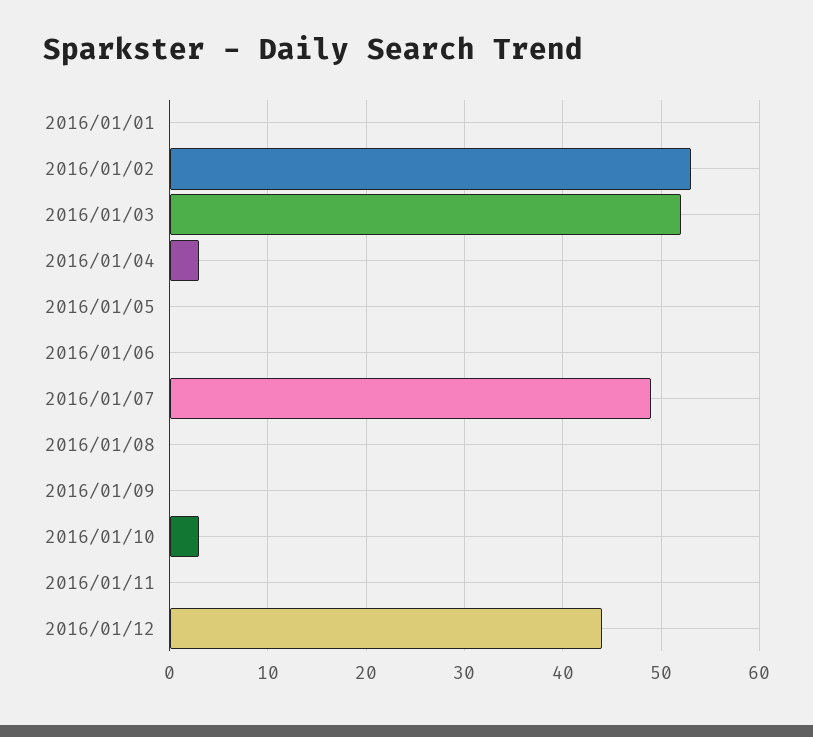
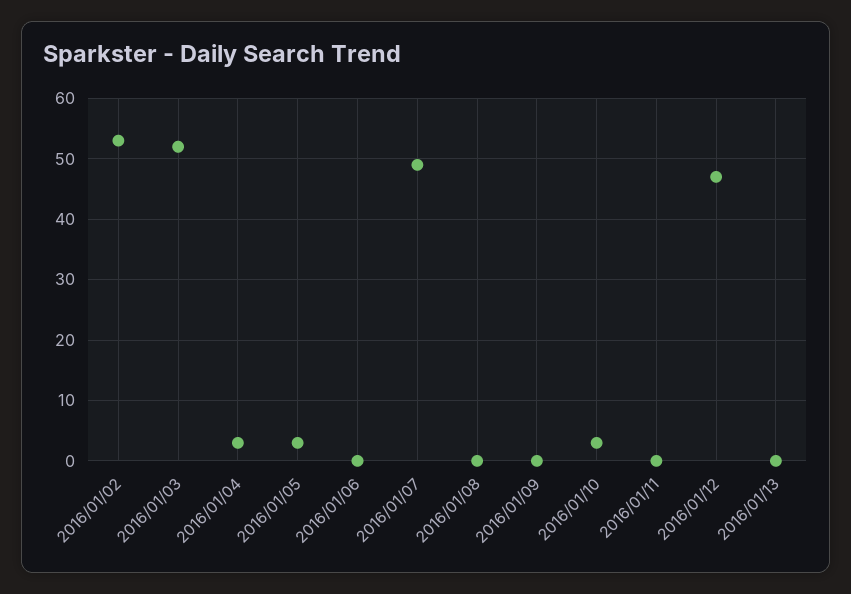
2016/01/01: 0 -> none
2016/01/05: 0 -> 3
2016/01/12: 44 -> 47
2016/01/13: none -> 0

